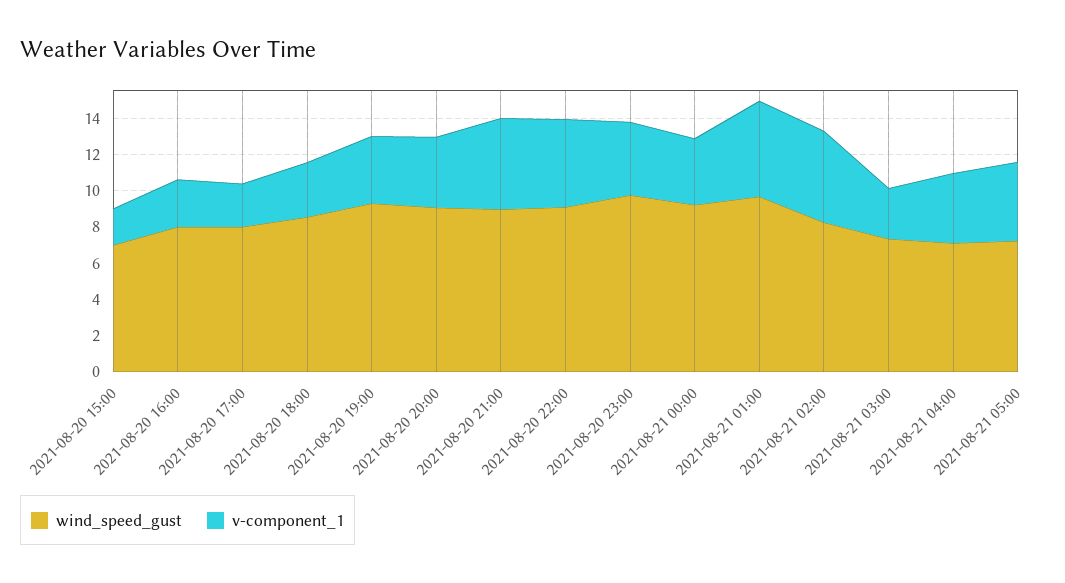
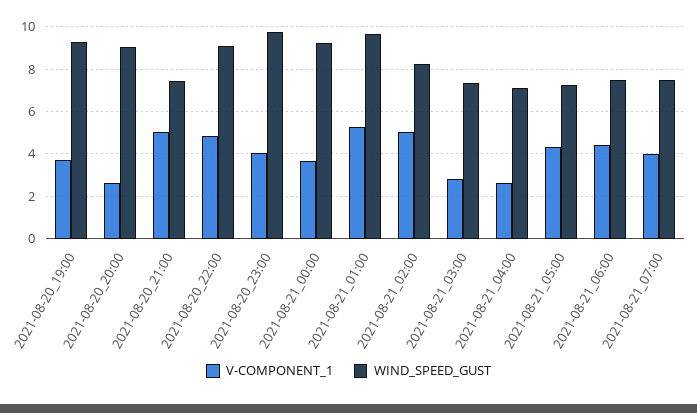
wind_speed_gust, 2021-08-20 15:00: 7 -> none
v-component_1, 2021-08-20 15:00: 2 -> none
wind_speed_gust, 2021-08-20 16:00: 8 -> none
v-component_1, 2021-08-20 16:00: 2.5 -> none
wind_speed_gust, 2021-08-20 17:00: 8 -> none
v-component_1, 2021-08-20 17:00: 2.5 -> none
wind_speed_gust, 2021-08-20 18:00: 8.5 -> none
v-component_1, 2021-08-20 18:00: 3 -> none
v-component_1, 2021-08-20 20:00: 4 -> 2.5
wind_speed_gust, 2021-08-20 21:00: 9 -> 7.5
v-component_1, 2021-08-21 04:00: 4 -> 2.5
v-component_1, 2021-08-21_06:00: none -> 4.5
wind_speed_gust, 2021-08-21_06:00: none -> 7.5
v-component_1, 2021-08-21_07:00: none -> 4
wind_speed_gust, 2021-08-21_07:00: none -> 7.5

